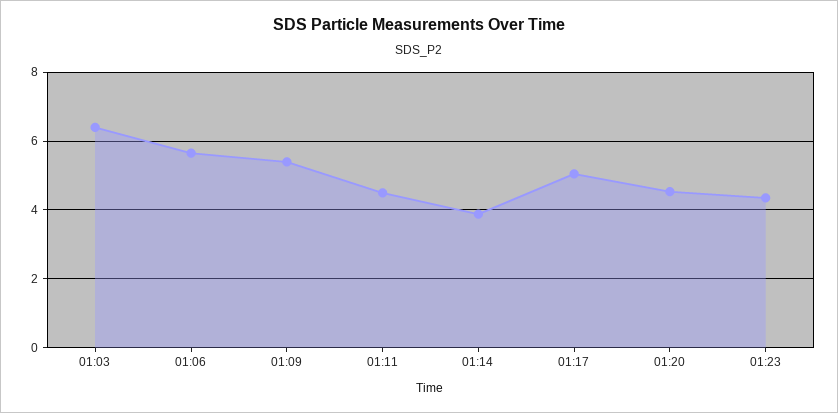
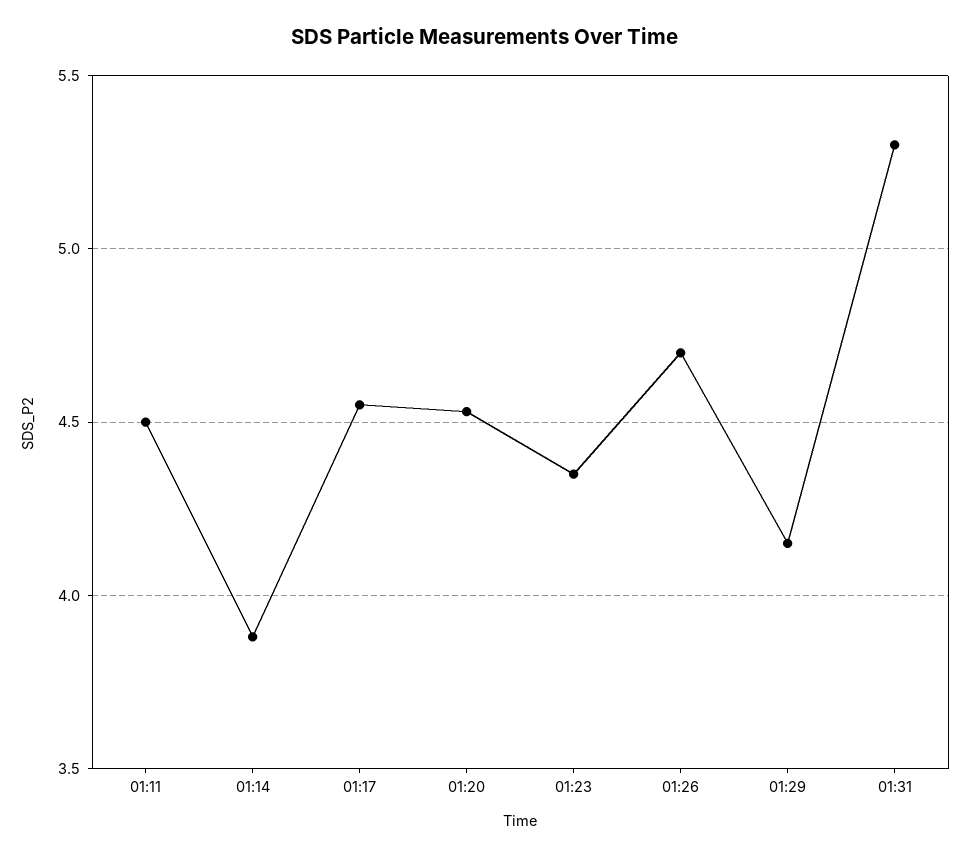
01:03: 6.4 -> none
01:06: 5.6 -> none
01:09: 5.4 -> none
01:17: 5 -> 4.55
01:26: none -> 4.7
01:29: none -> 4.15
01:31: none -> 5.3

